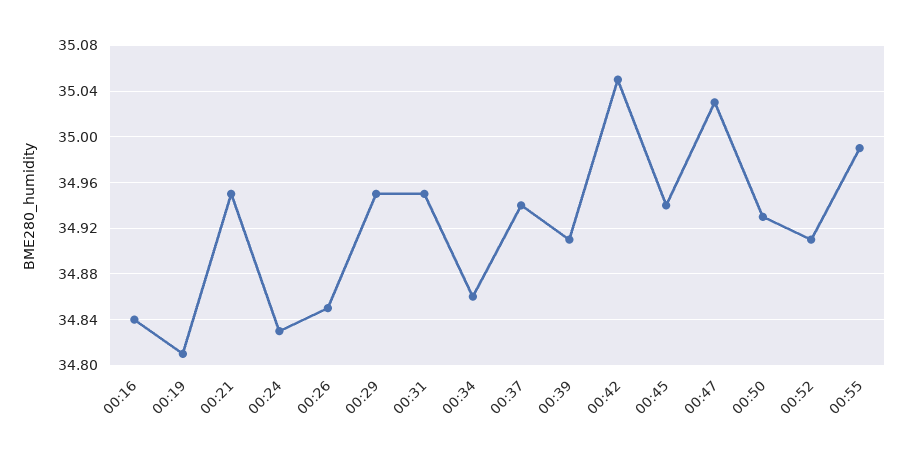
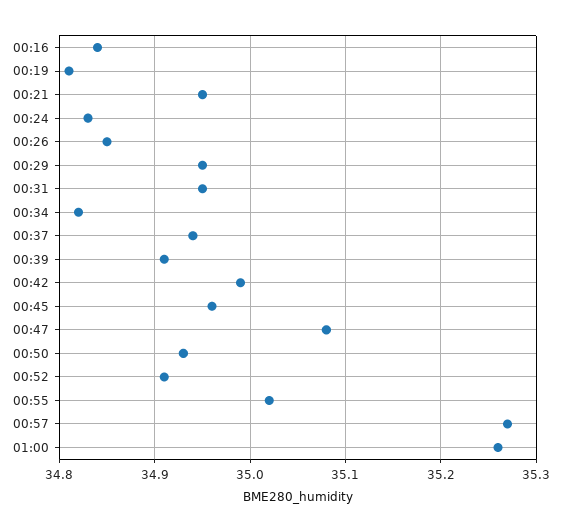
00:34: 34.86 -> 34.82
00:42: 35.05 -> 34.99
00:45: 34.94 -> 34.96
00:47: 35.03 -> 35.08
00:55: 34.99 -> 35.02
00:57: none -> 35.27
01:00: none -> 35.26

